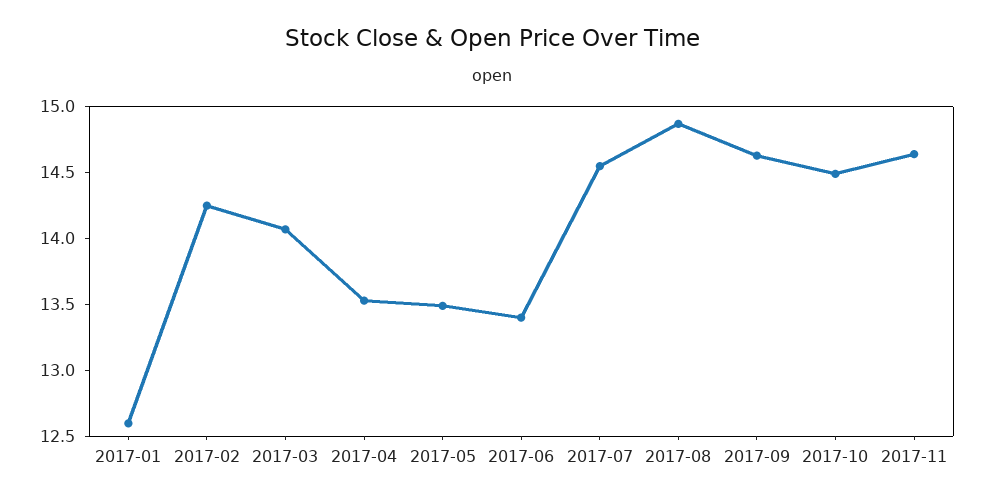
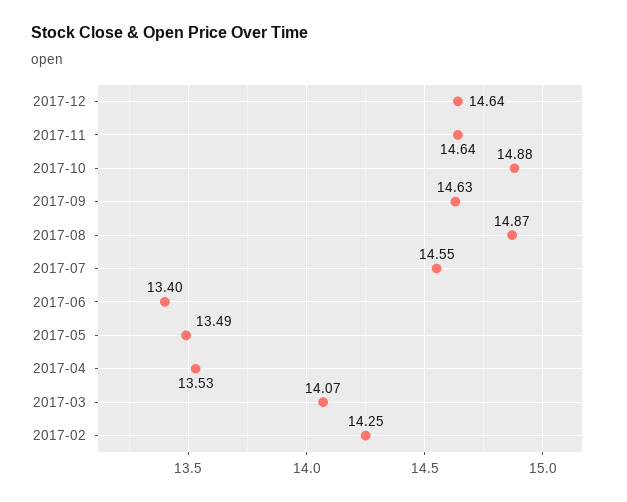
2017-01: 12.6 -> none
2017-10: 14.5 -> 14.88
2017-12: none -> 14.64

